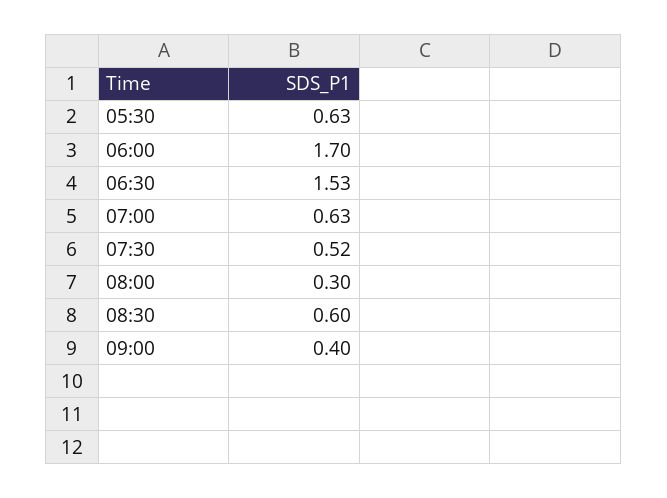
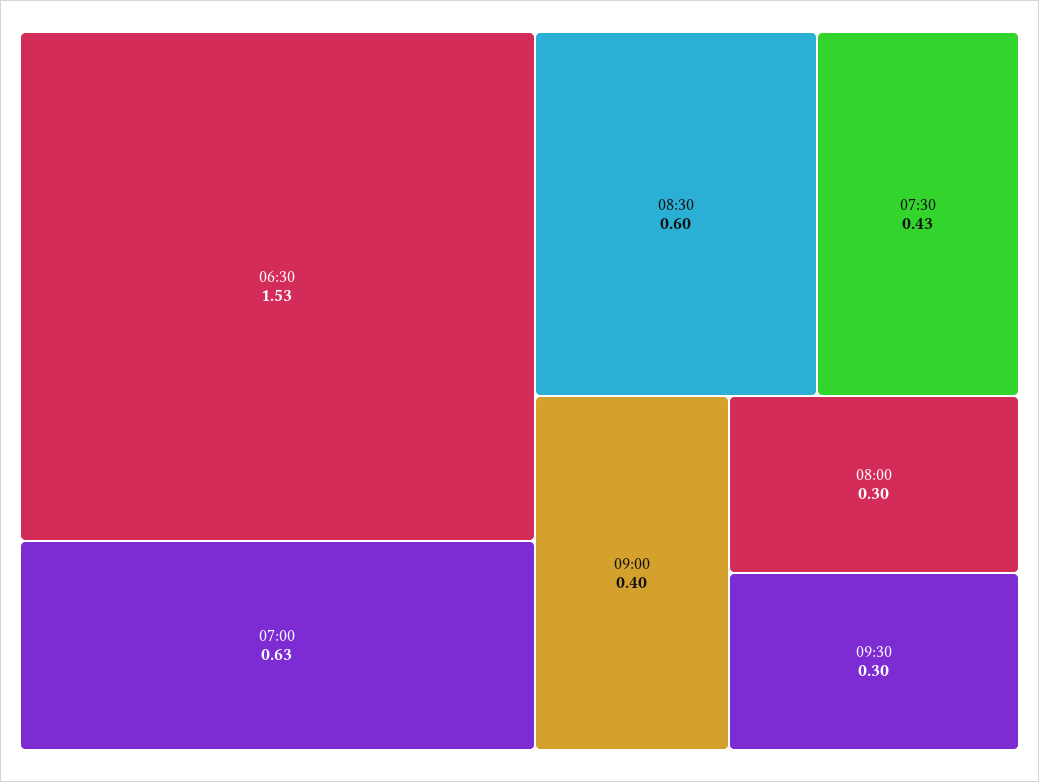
05:30: 0.63 -> none
06:00: 1.7 -> none
07:30: 0.52 -> 0.43
09:30: none -> 0.3

